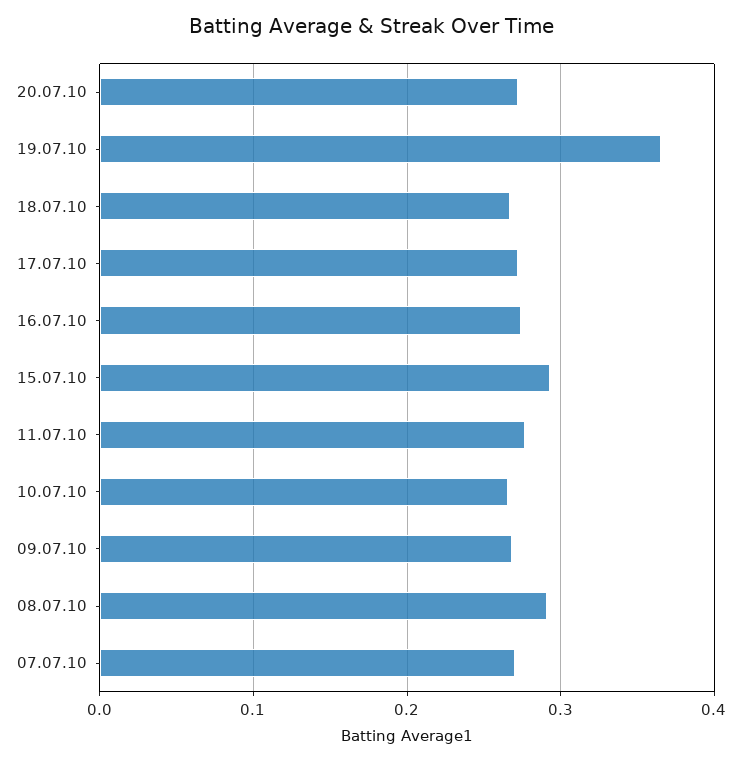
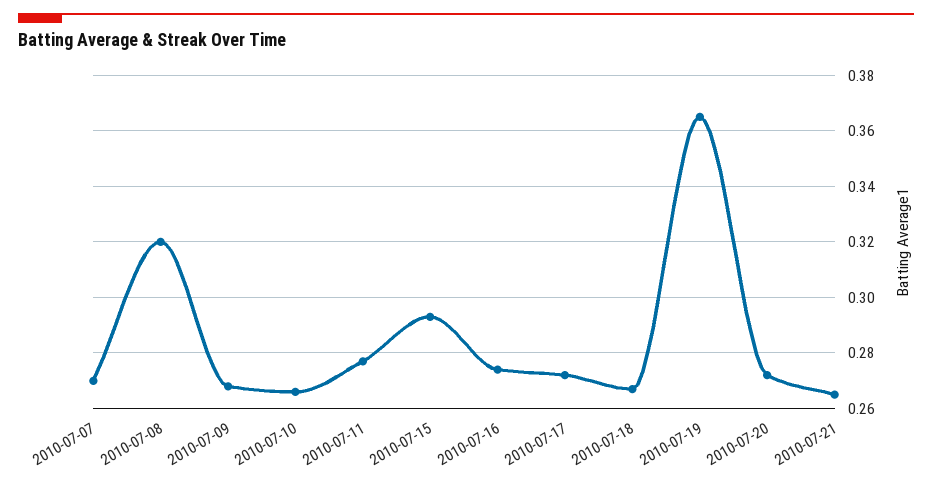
08.07.10: 0.29 -> 0.32
2010-07-21: none -> 0.265

